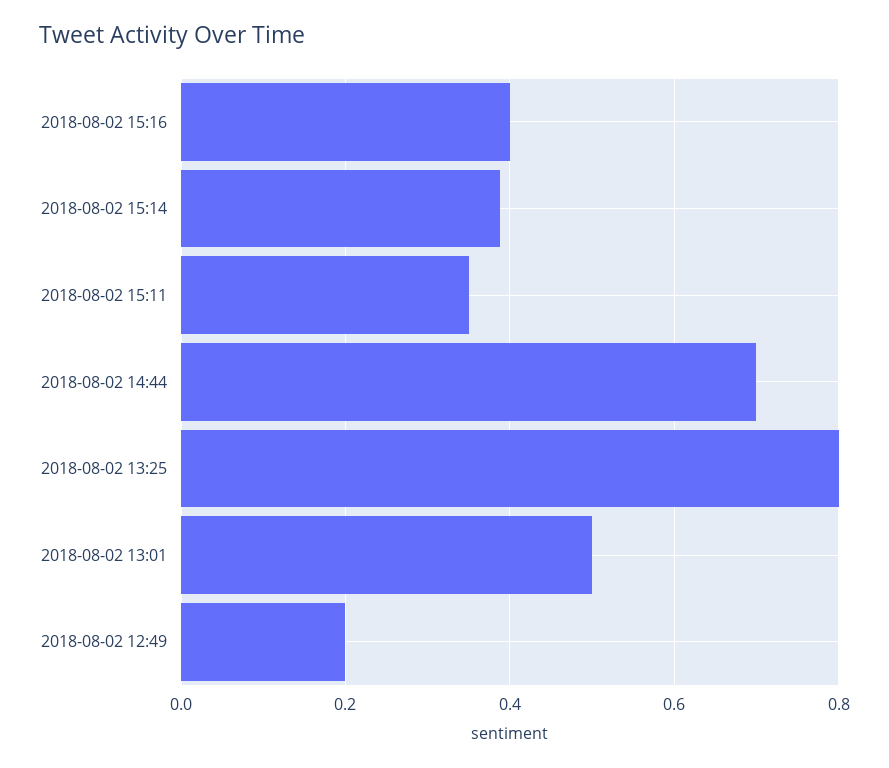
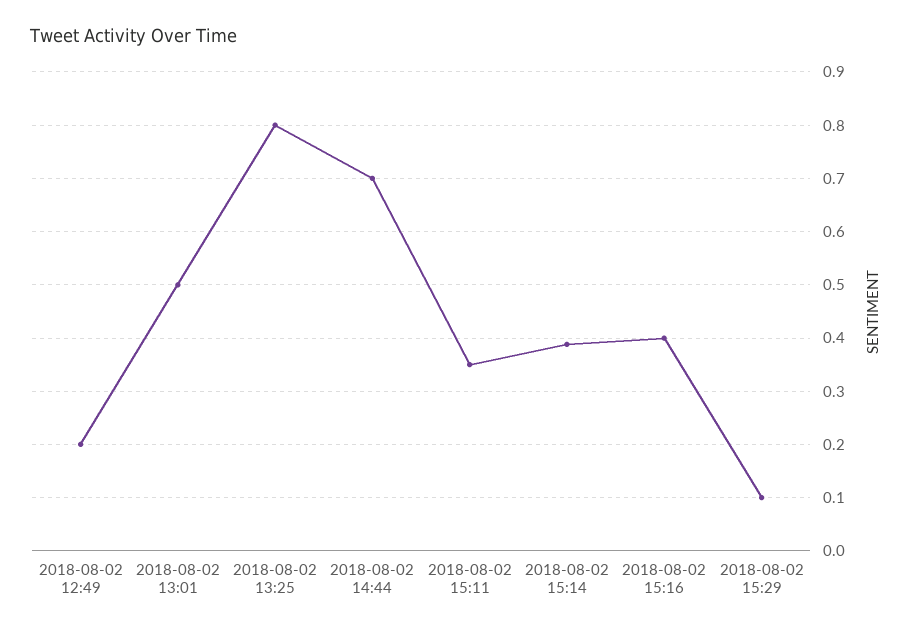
2018-08-02 15:29: none -> 0.1

